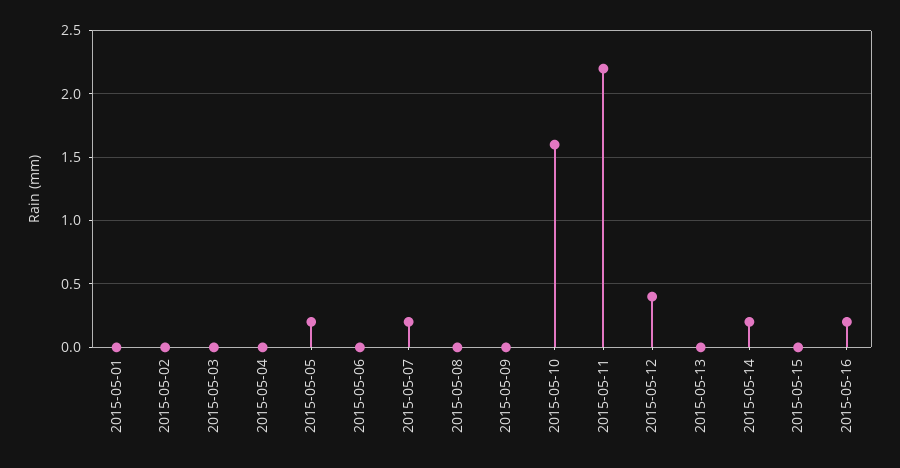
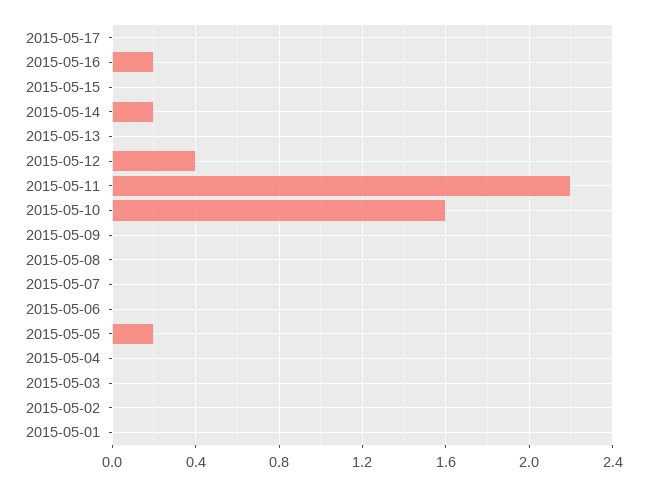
2015-05-07: 0.2 -> 0
2015-05-17: none -> 0

